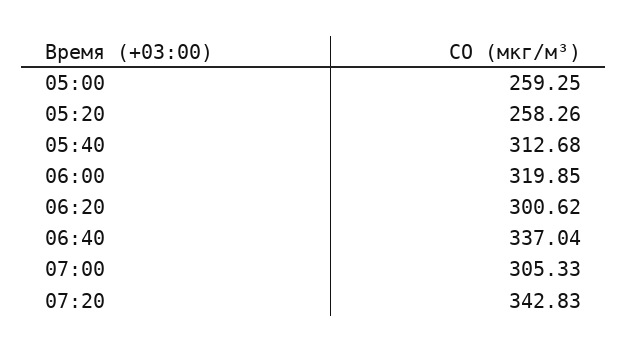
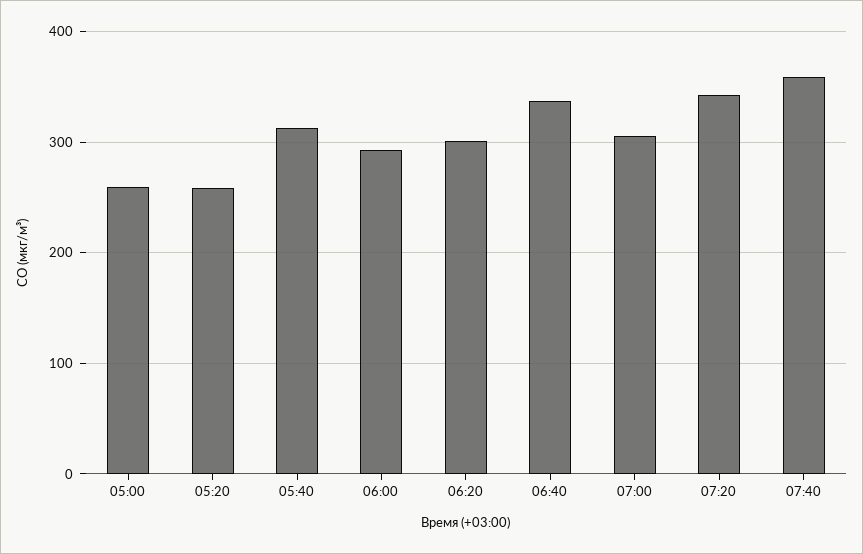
06:00: 319.85 -> 290
07:40: none -> 360

